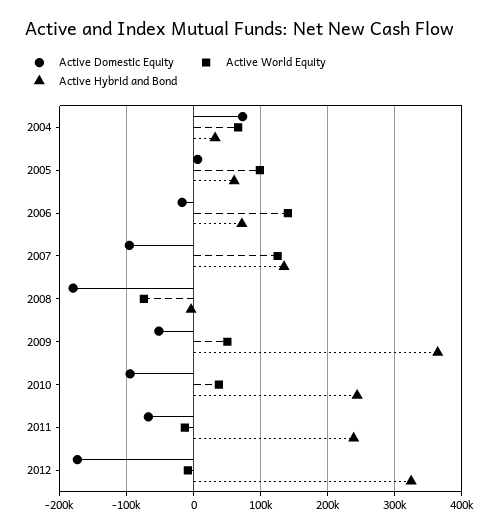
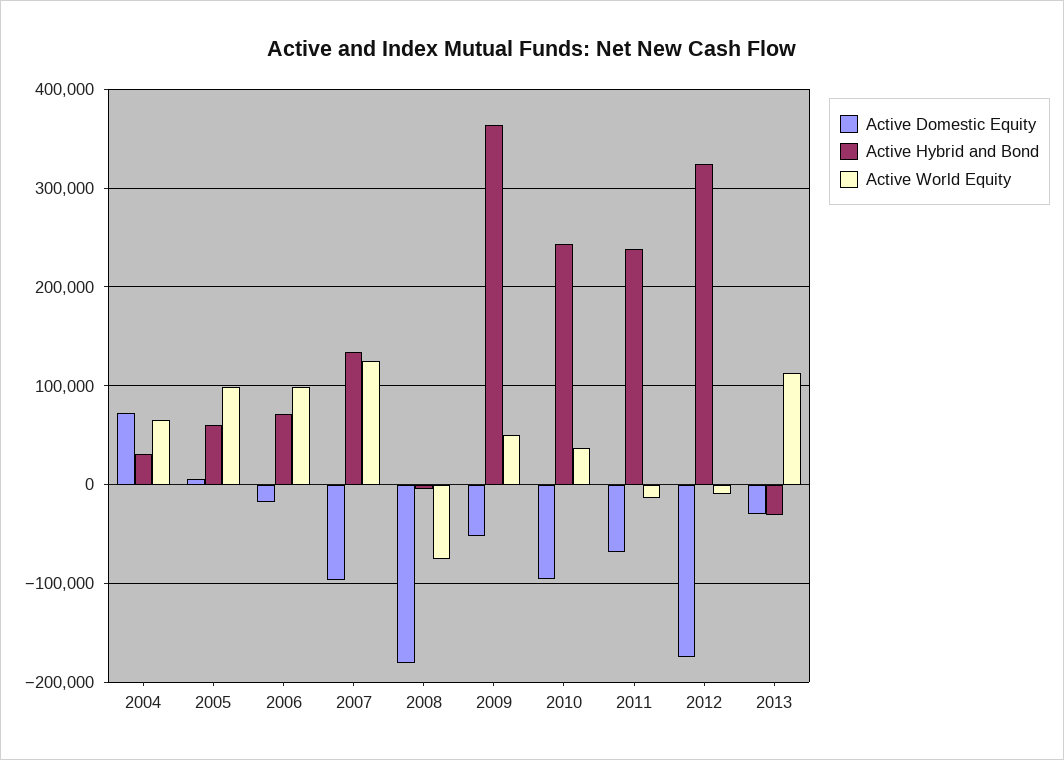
Active World Equity, 2006: 140000 -> 100000
Active Domestic Equity, 2013: none -> -30000
Active Hybrid and Bond, 2013: none -> -30000
Active World Equity, 2013: none -> 110000

